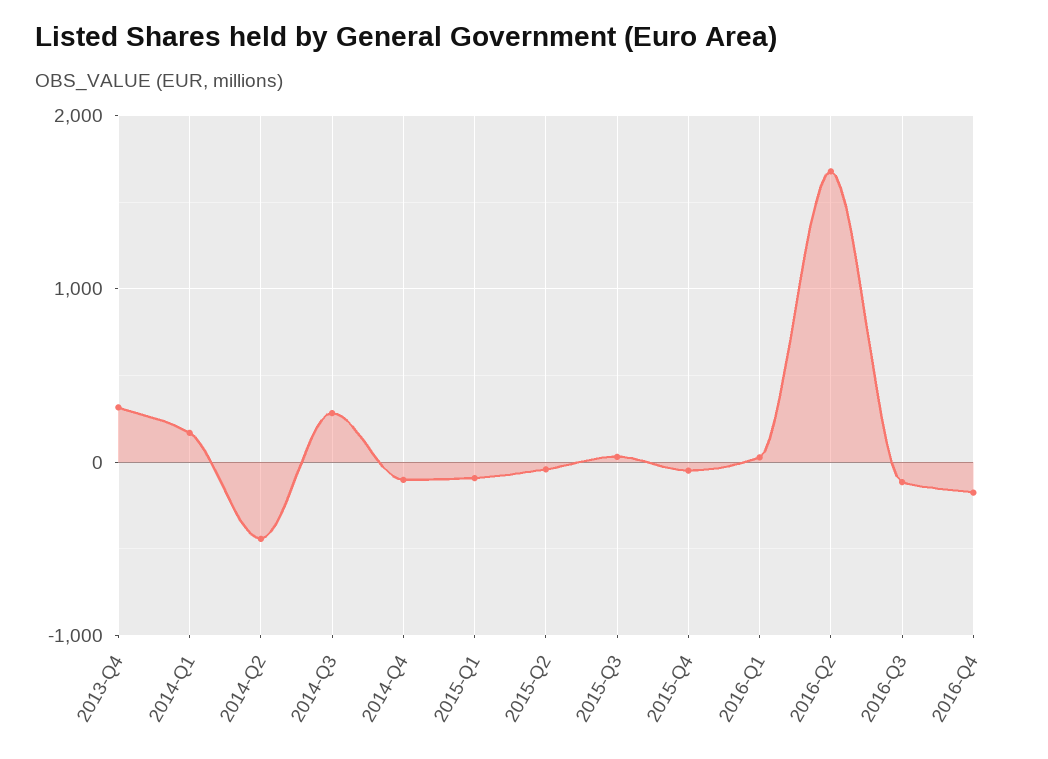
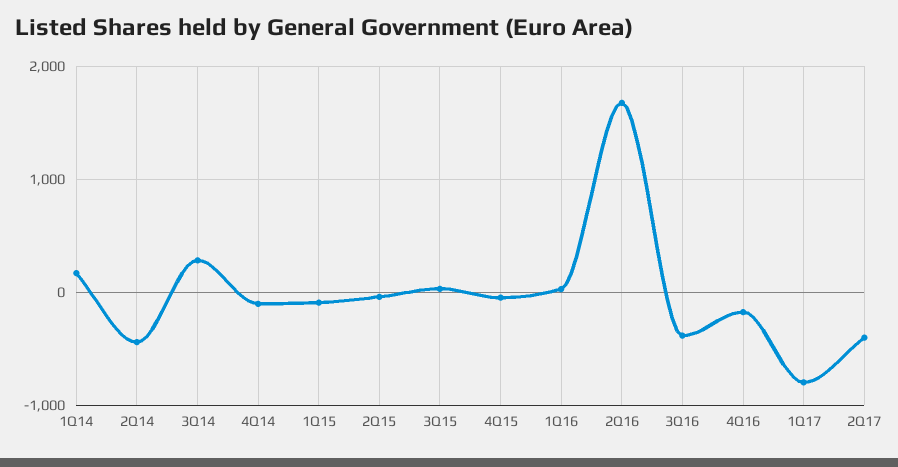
2013-Q4: 300 -> none
2016-Q3: -100 -> -400
1Q17: none -> -800
2Q17: none -> -400

